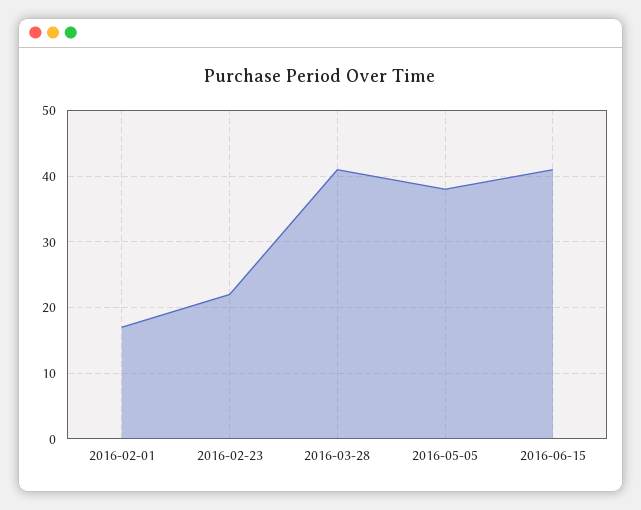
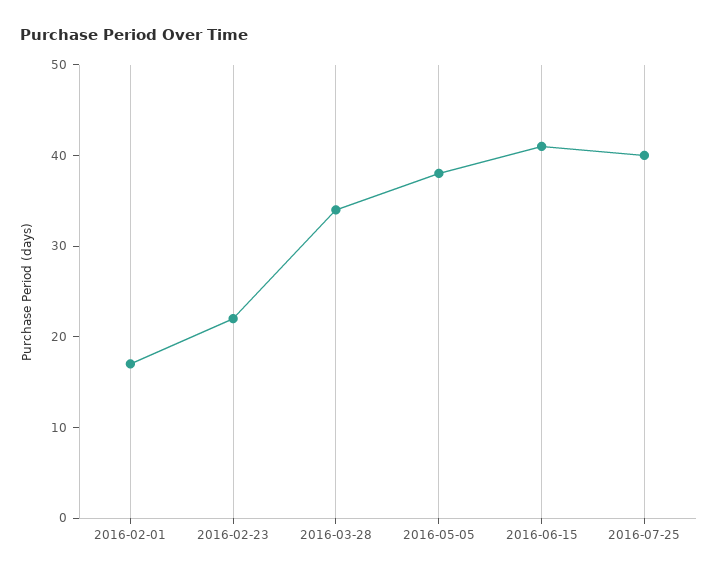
2016-03-28: 41 -> 34
2016-07-25: none -> 40

